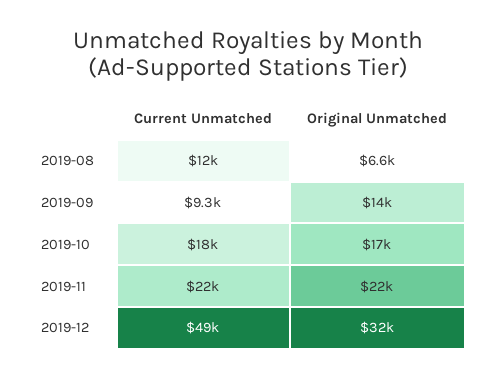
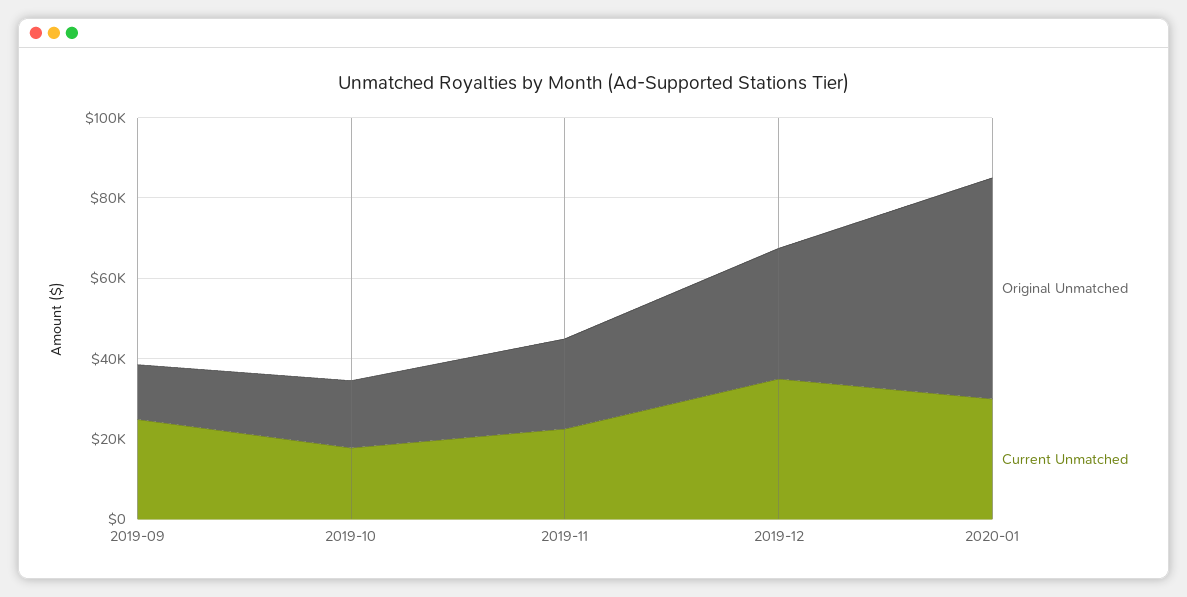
Current Unmatched, 2019-08: 12000 -> none
Original Unmatched, 2019-08: 6600 -> none
Current Unmatched, 2019-09: 9300 -> 25000
Current Unmatched, 2019-12: 49000 -> 35000
Original Unmatched, 2020-01: none -> 55000
Current Unmatched, 2020-01: none -> 30000

